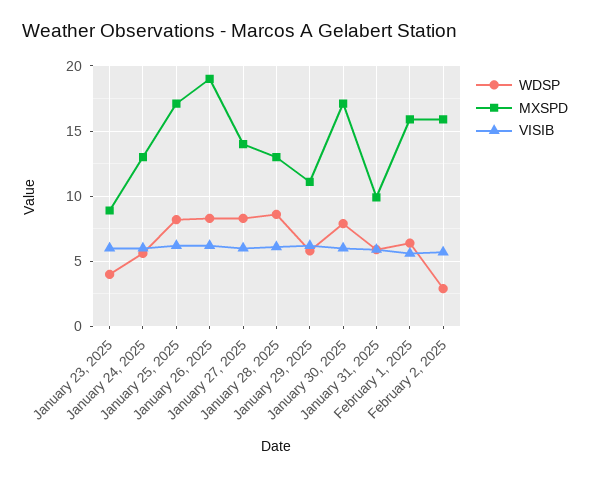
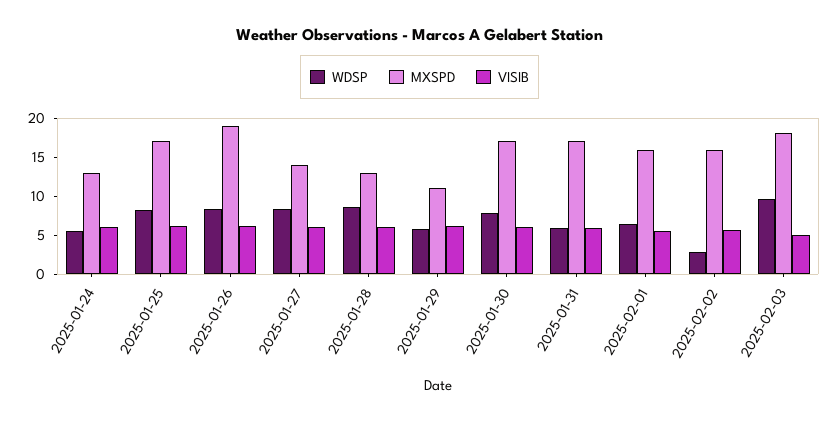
WDSP, January 23, 2025: 4 -> none
MXSPD, January 23, 2025: 9 -> none
VISIB, January 23, 2025: 6 -> none
MXSPD, January 31, 2025: 10 -> 17.5
WDSP, 2025-02-03: none -> 10
MXSPD, 2025-02-03: none -> 17.5
VISIB, 2025-02-03: none -> 5

